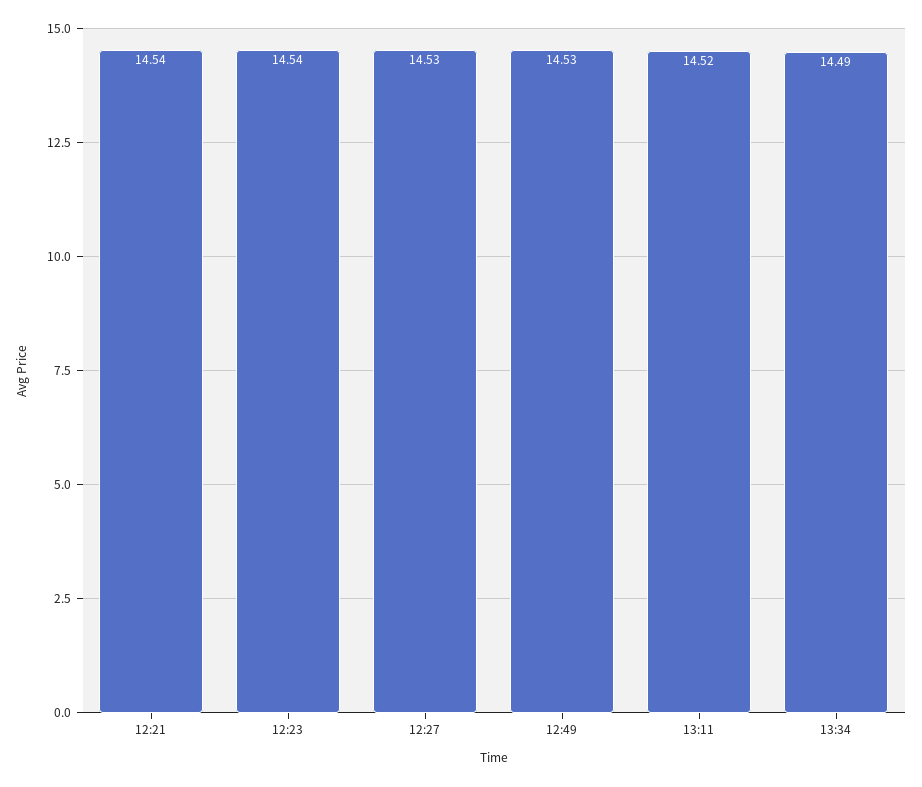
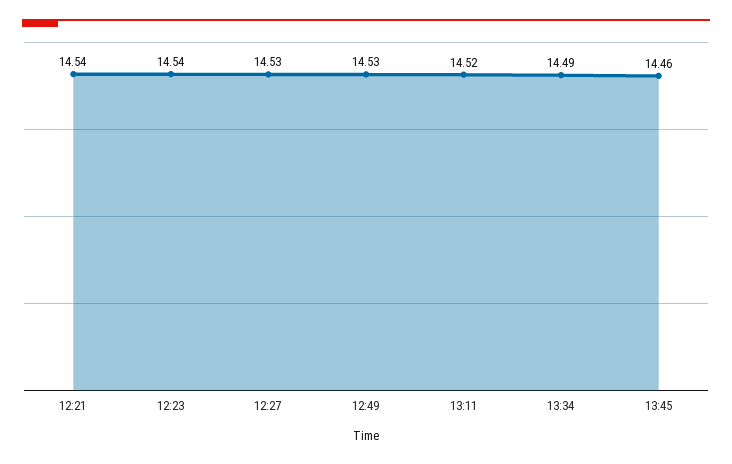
13:45: none -> 14.46

